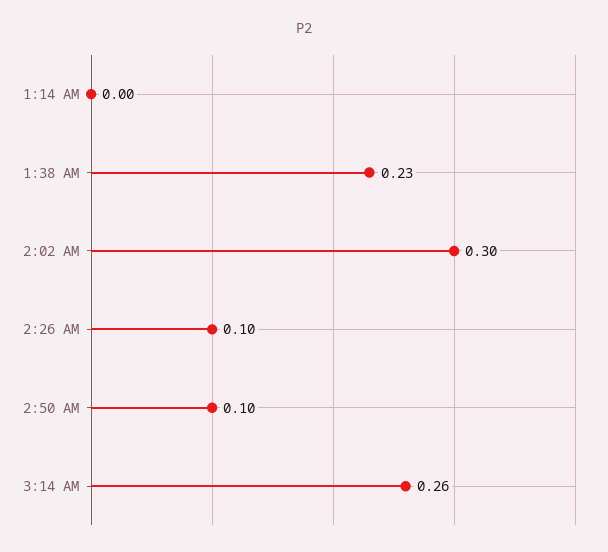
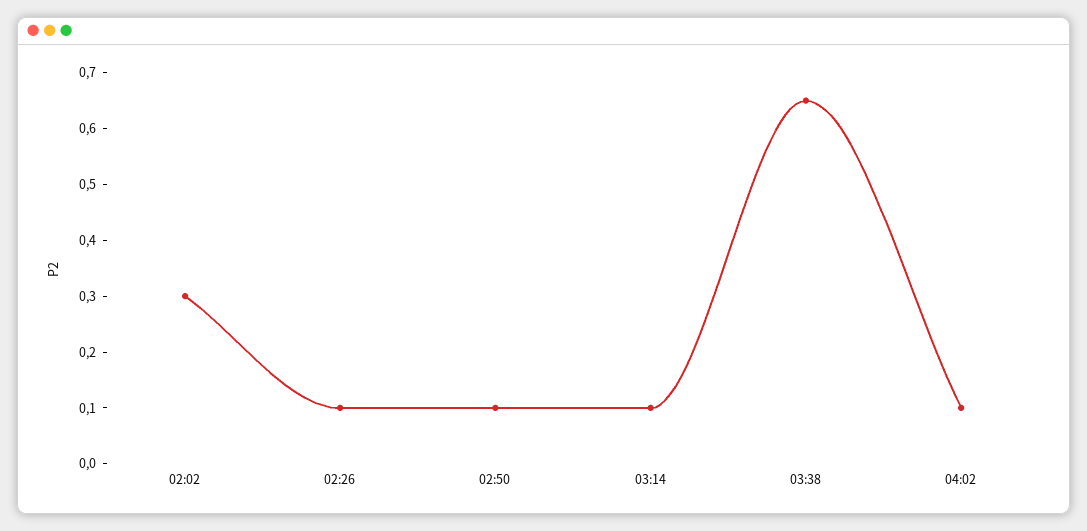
1:14 AM: 0 -> none
1:38 AM: 0.23 -> none
3:14 AM: 0.26 -> 0.1
03:38: none -> 0.65
04:02: none -> 0.1

